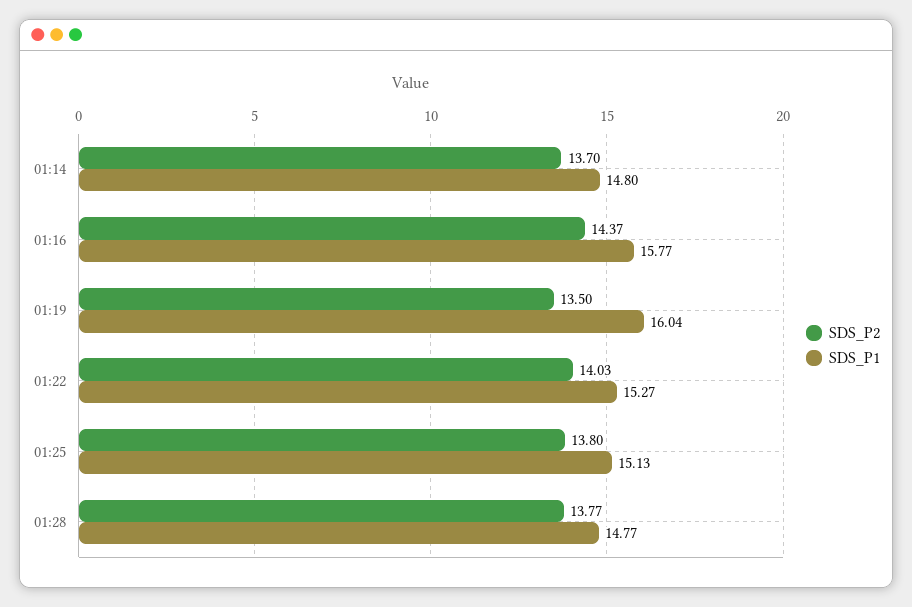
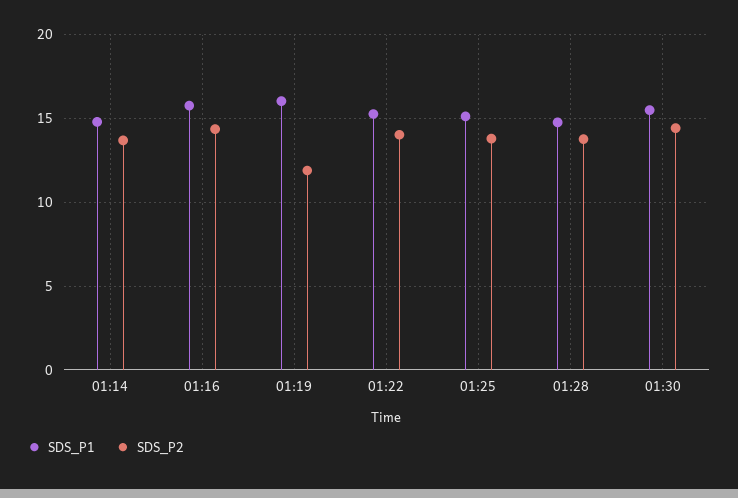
SDS_P2, 01:19: 13.5 -> 12
SDS_P1, 01:30: none -> 15.5
SDS_P2, 01:30: none -> 14.5

